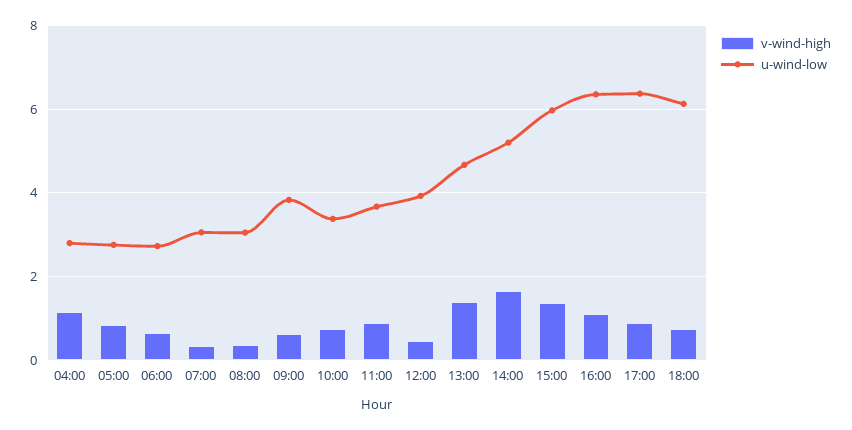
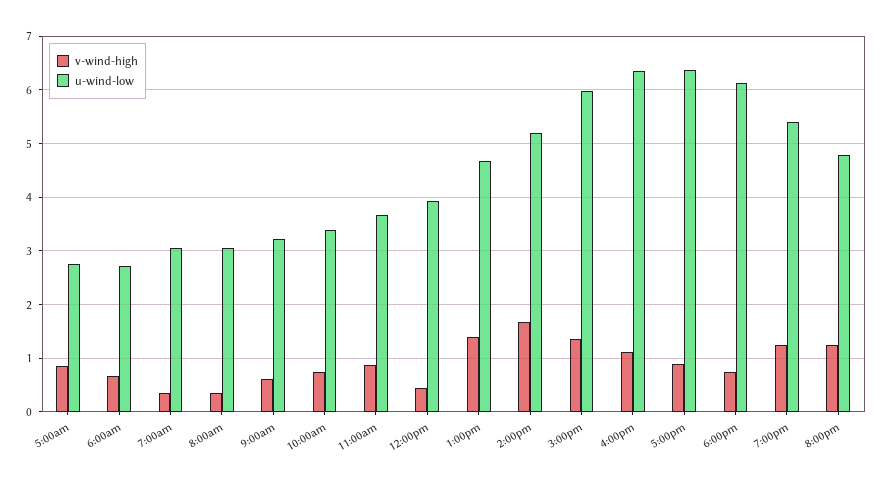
v-wind-high, 04:00: 1.2 -> none
u-wind-low, 04:00: 2.8 -> none
u-wind-low, 09:00: 3.8 -> 3.2
v-wind-high, 7:00pm: none -> 1.2
u-wind-low, 7:00pm: none -> 5.4
v-wind-high, 8:00pm: none -> 1.2
u-wind-low, 8:00pm: none -> 4.8

